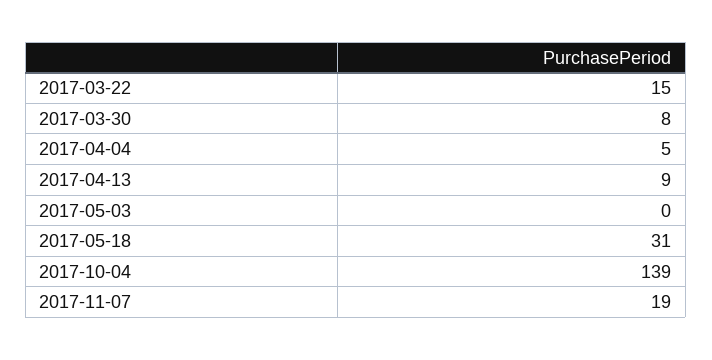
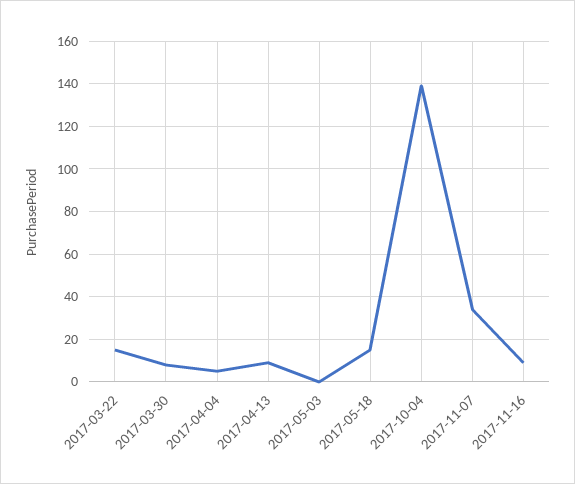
2017-05-18: 31 -> 15
2017-11-07: 19 -> 35
2017-11-16: none -> 10

